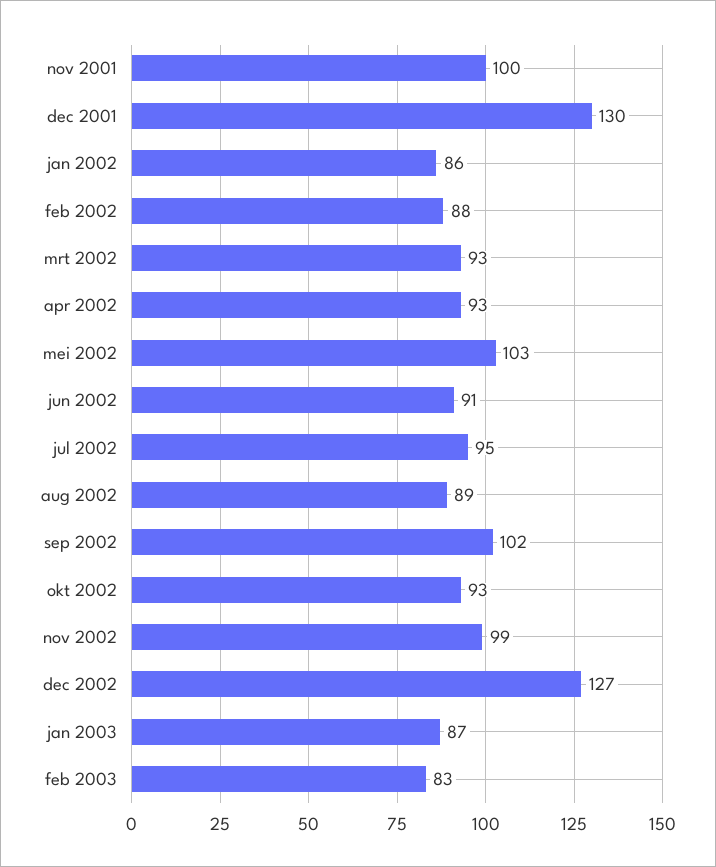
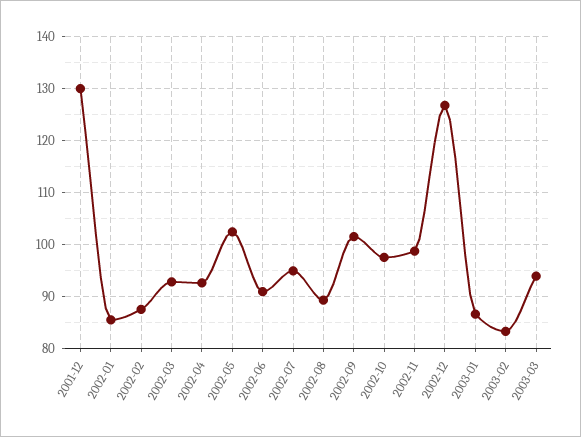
nov 2001: 100 -> none
okt 2002: 93 -> 98
2003-03: none -> 94

